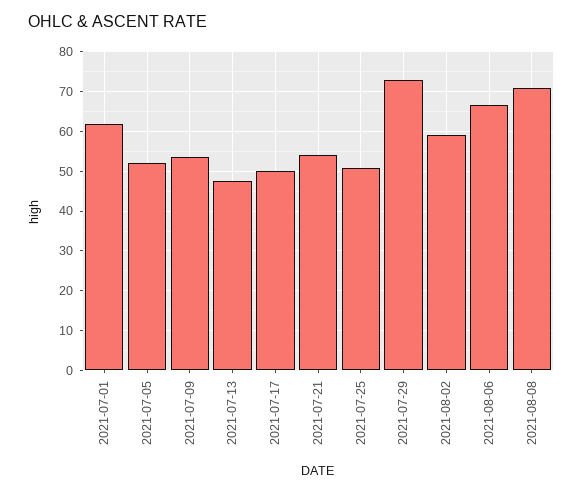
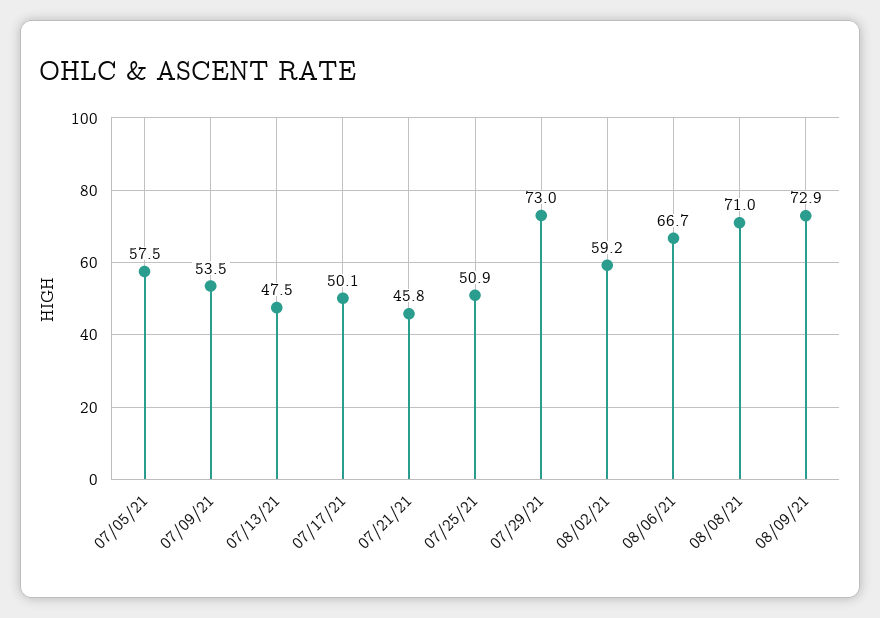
2021-07-01: 62 -> none
2021-07-05: 52 -> 57.5
2021-07-21: 54 -> 45.8
08/09/21: none -> 72.9

